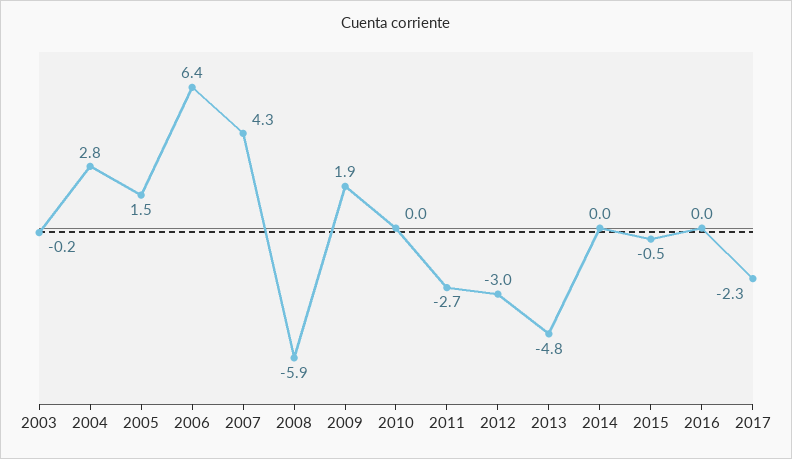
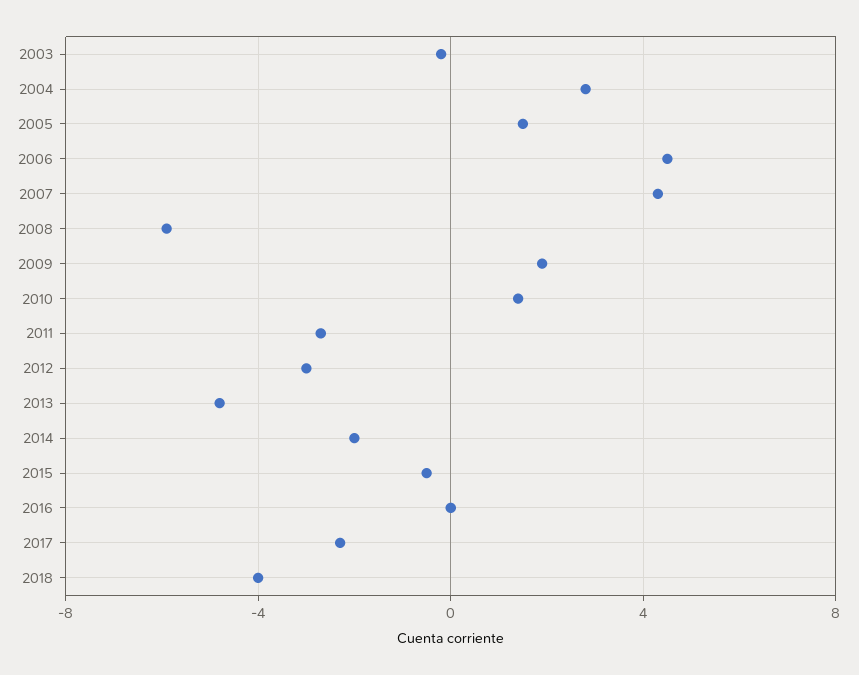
2006: 6.4 -> 4.5
2010: 0 -> 1.5
2014: 0 -> -2
2018: none -> -4

